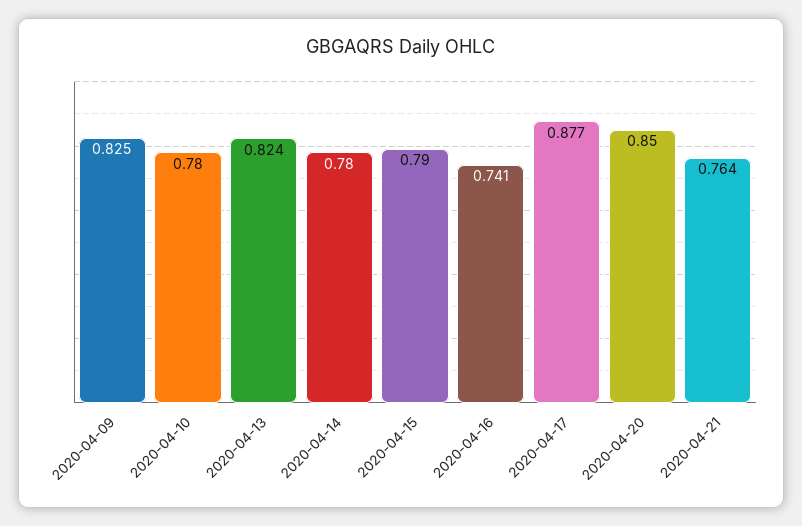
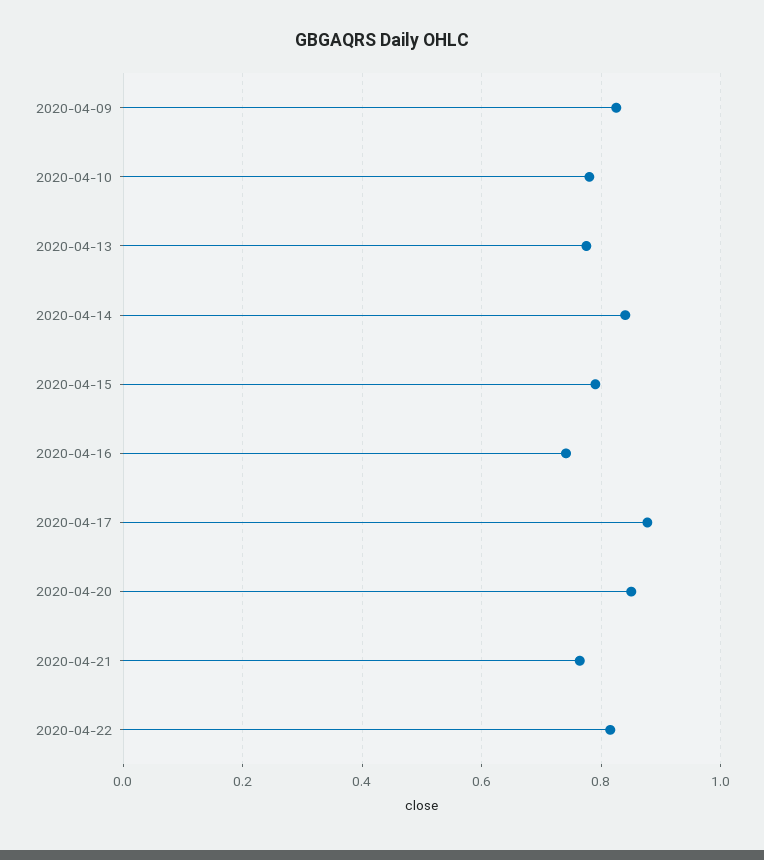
2020-04-13: 0.824 -> 0.78
2020-04-14: 0.78 -> 0.84
2020-04-22: none -> 0.82

